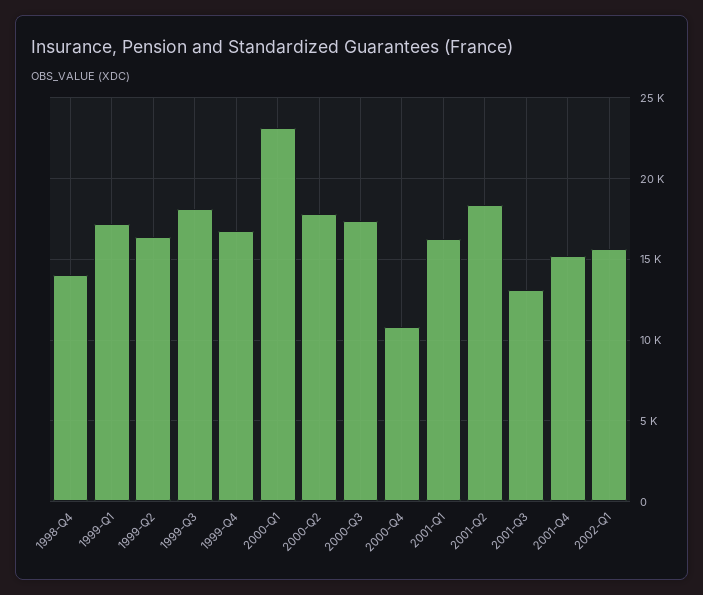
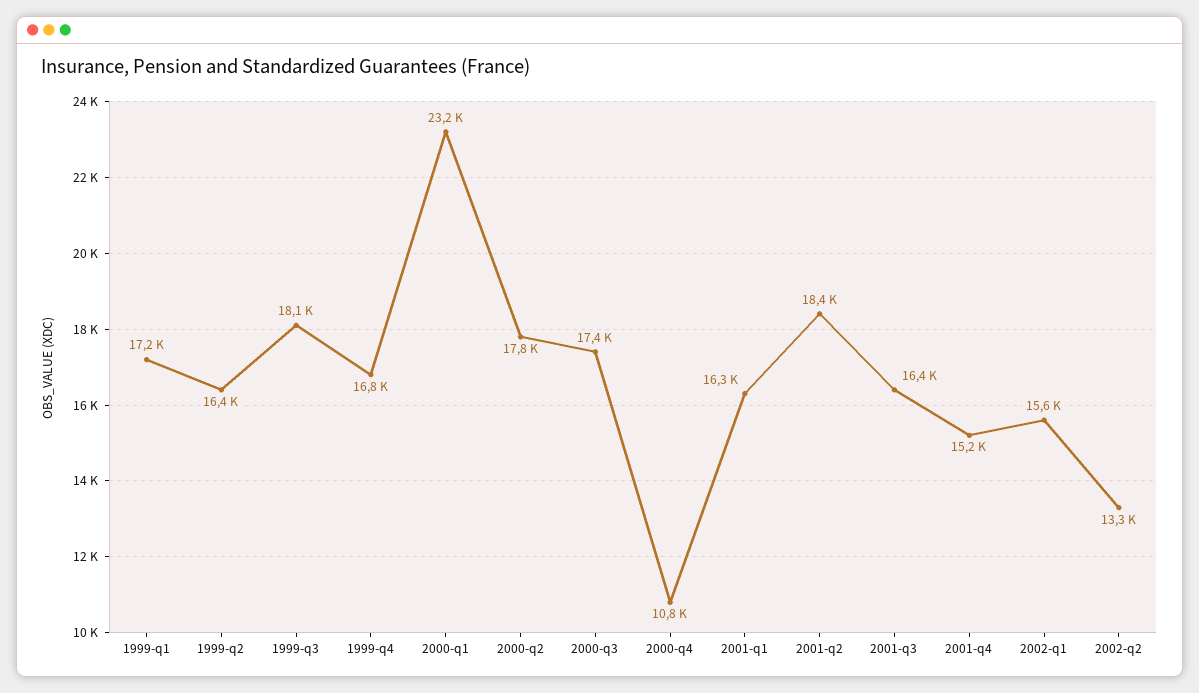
1998-Q4: 14000 -> none
2001-Q3: 13000 -> 16400
2002-q2: none -> 13300

